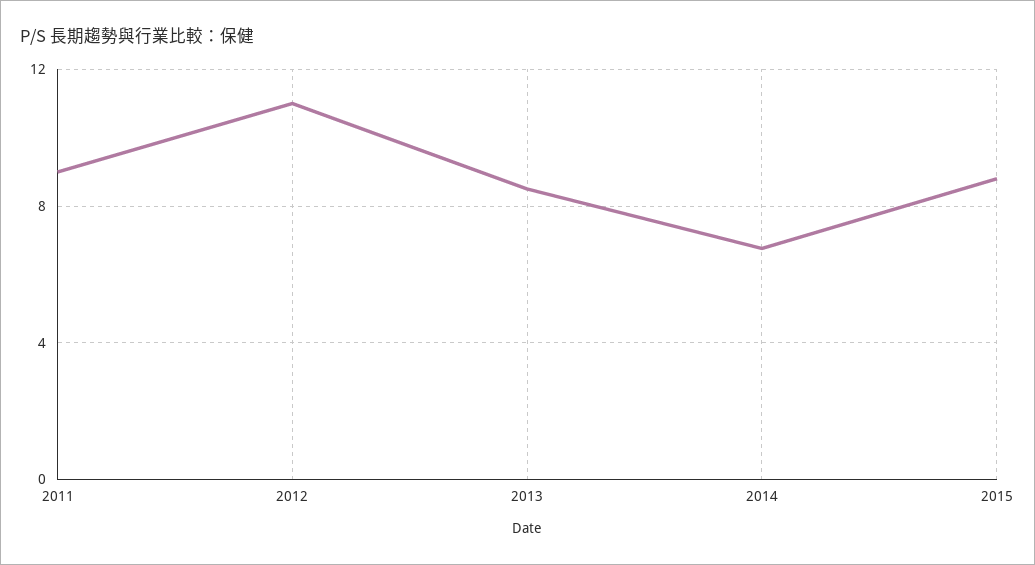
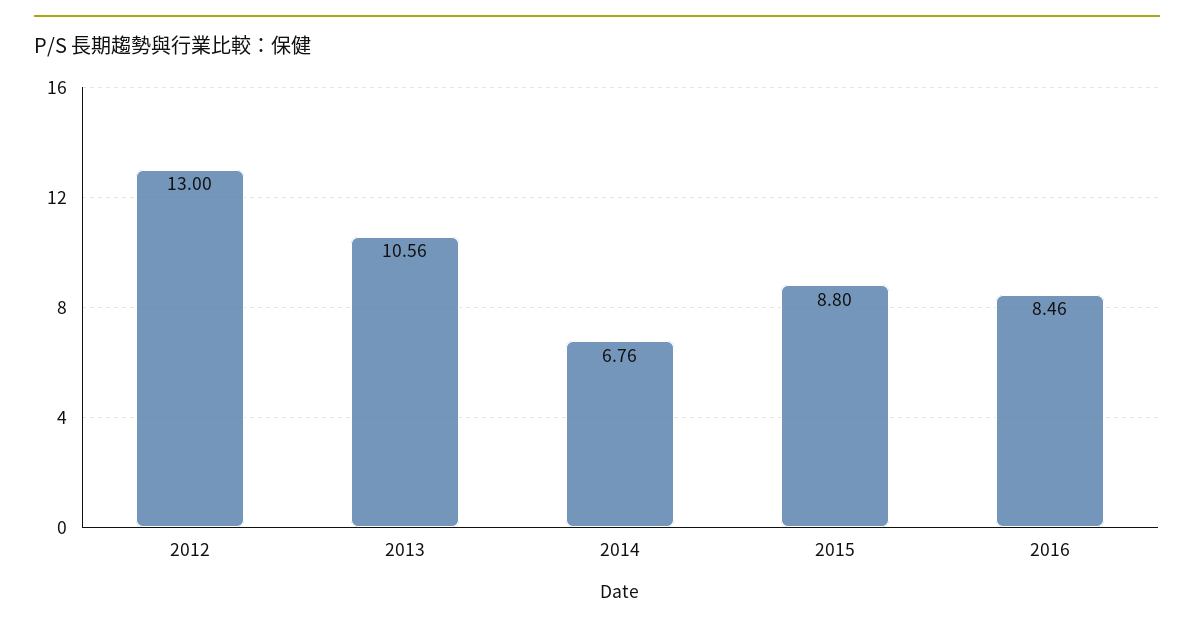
2011: 9 -> none
2012: 11 -> 13
2013: 8.5 -> 10.56
2016: none -> 8.46

